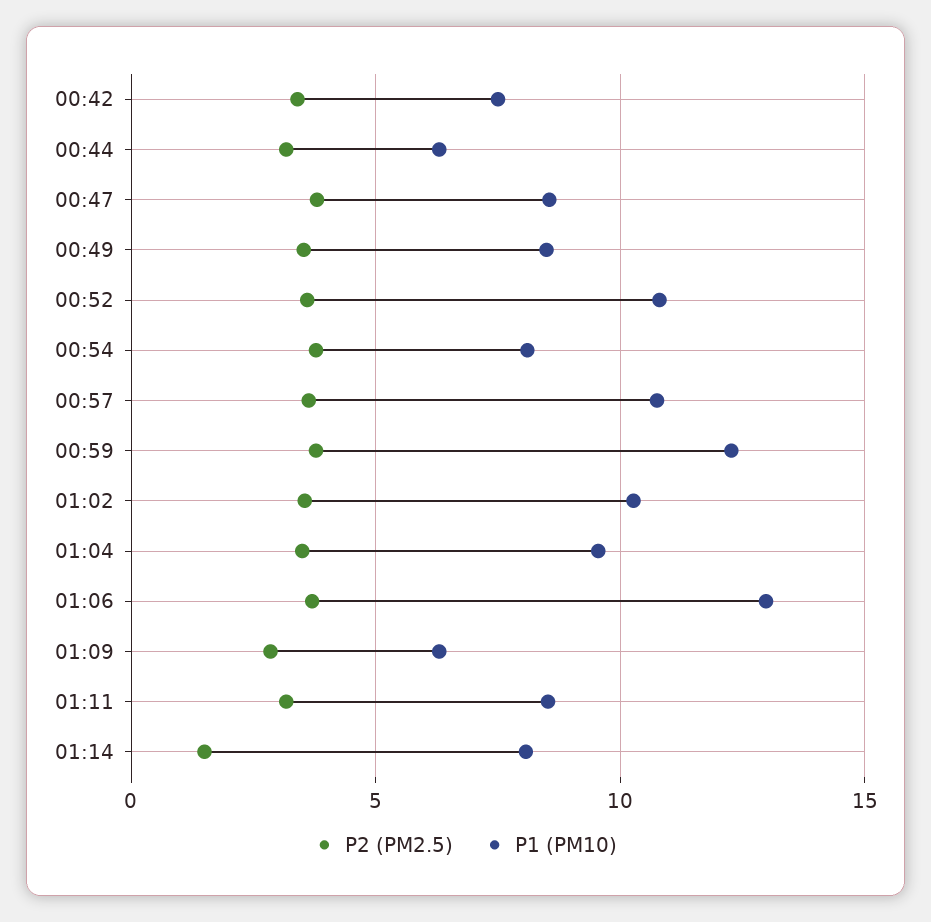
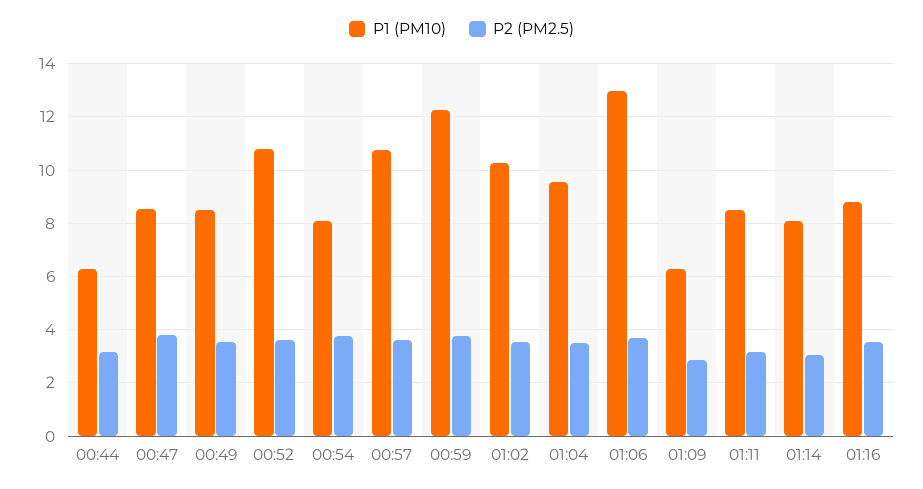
P2 (PM2.5), 00:42: 3.5 -> none
P1 (PM10), 00:42: 7.5 -> none
P2 (PM2.5), 01:14: 1.5 -> 3
P1 (PM10), 01:16: none -> 8.75
P2 (PM2.5), 01:16: none -> 3.5

